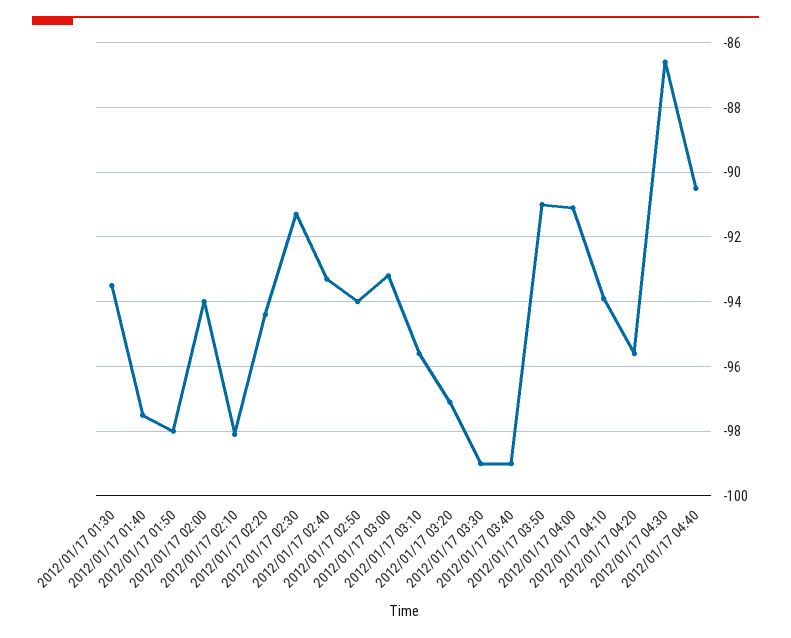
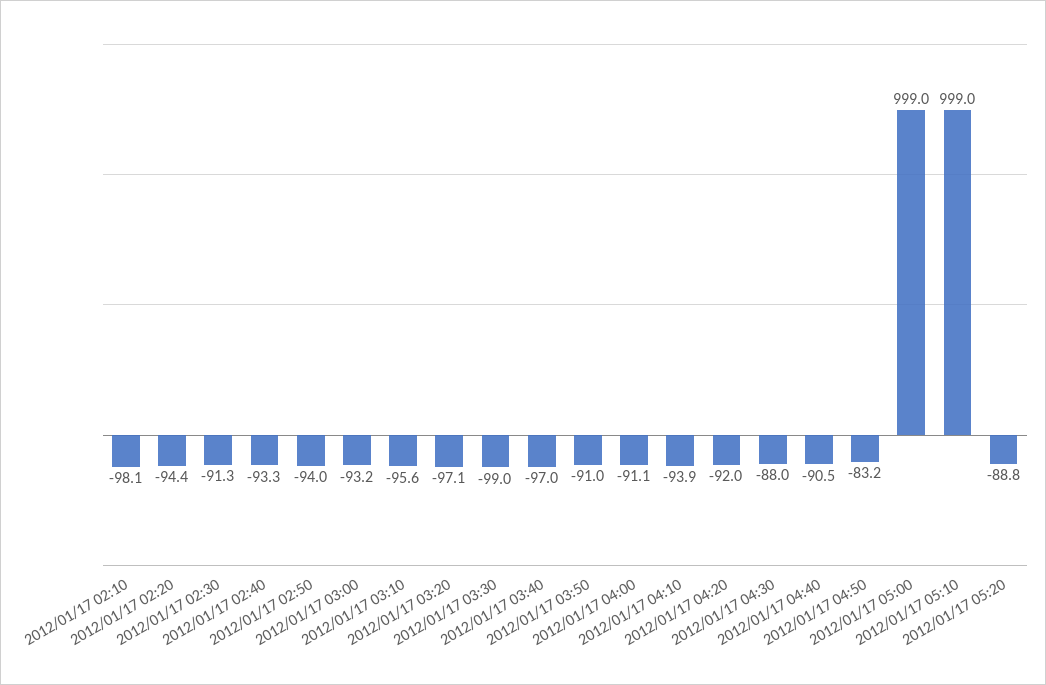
2012/01/17 01:30: -93.5 -> none
2012/01/17 01:40: -97.5 -> none
2012/01/17 01:50: -98 -> none
2012/01/17 02:00: -94 -> none
2012/01/17 03:40: -99 -> -97
2012/01/17 04:20: -95.5 -> -92
2012/01/17 04:30: -86.5 -> -88
2012/01/17 04:50: none -> -83.2
2012/01/17 05:00: none -> 999
2012/01/17 05:10: none -> 999
2012/01/17 05:20: none -> -88.8

